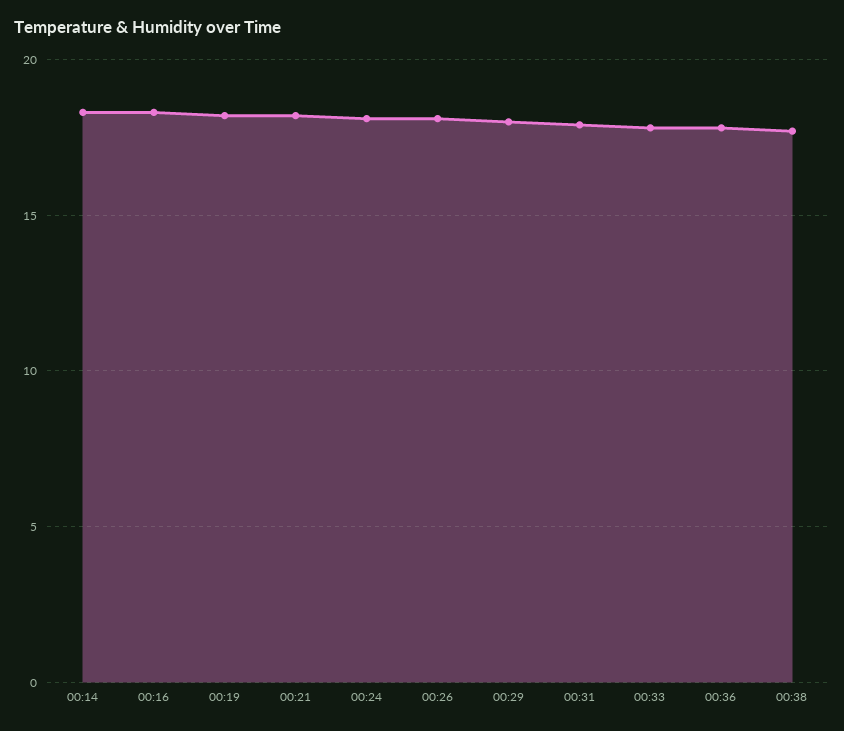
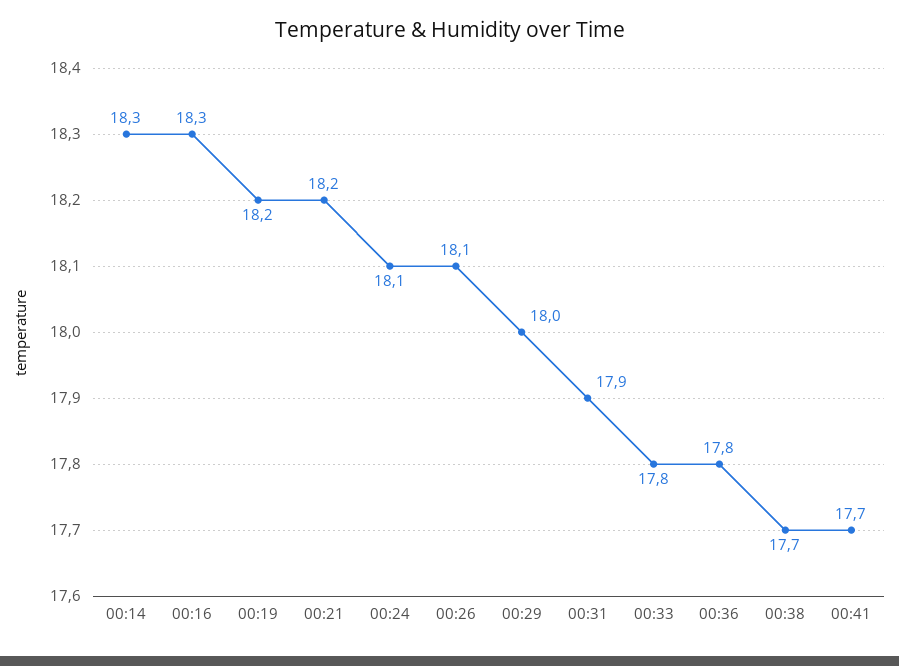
00:41: none -> 17.7

